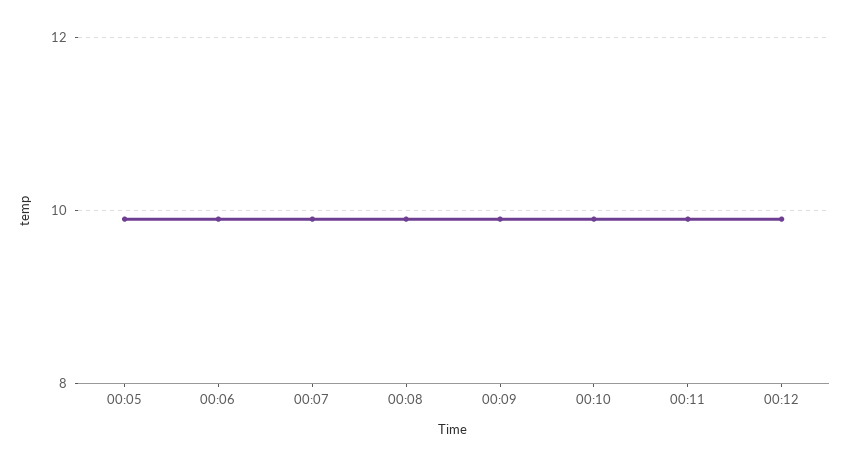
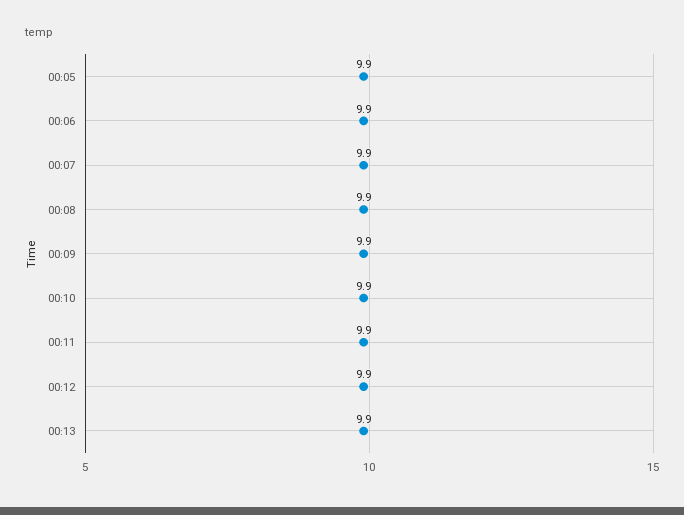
00:13: none -> 9.9

